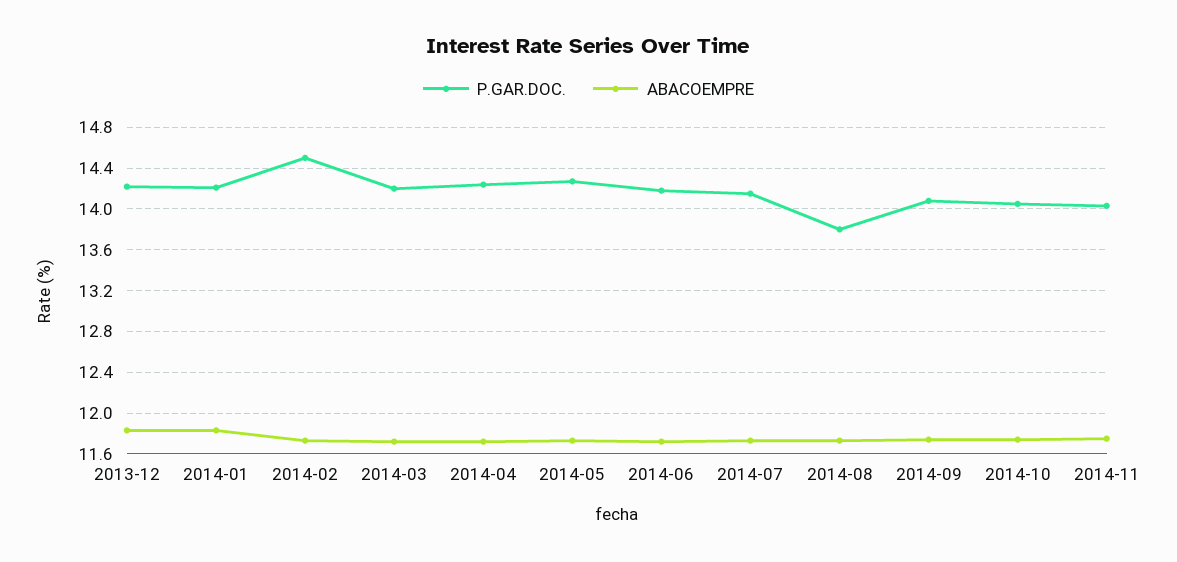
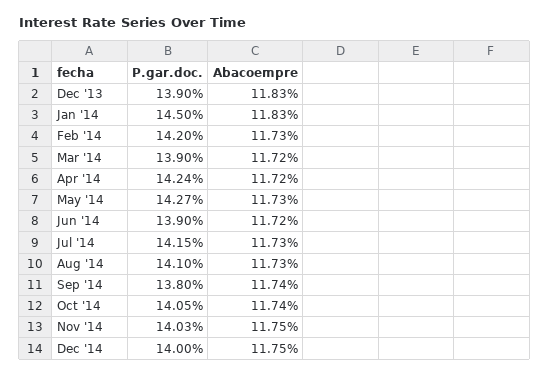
P.GAR.DOC., 2013-12: 14.2 -> 13.9
P.GAR.DOC., 2014-01: 14.2 -> 14.5
P.GAR.DOC., 2014-02: 14.5 -> 14.2
P.GAR.DOC., 2014-03: 14.2 -> 13.9
P.GAR.DOC., 2014-06: 14.2 -> 13.9
P.GAR.DOC., 2014-08: 13.8 -> 14.1
P.GAR.DOC., 2014-09: 14.1 -> 13.8
P.GAR.DOC., Dec '14: none -> 14
ABACOEMPRE, Dec '14: none -> 11.75

